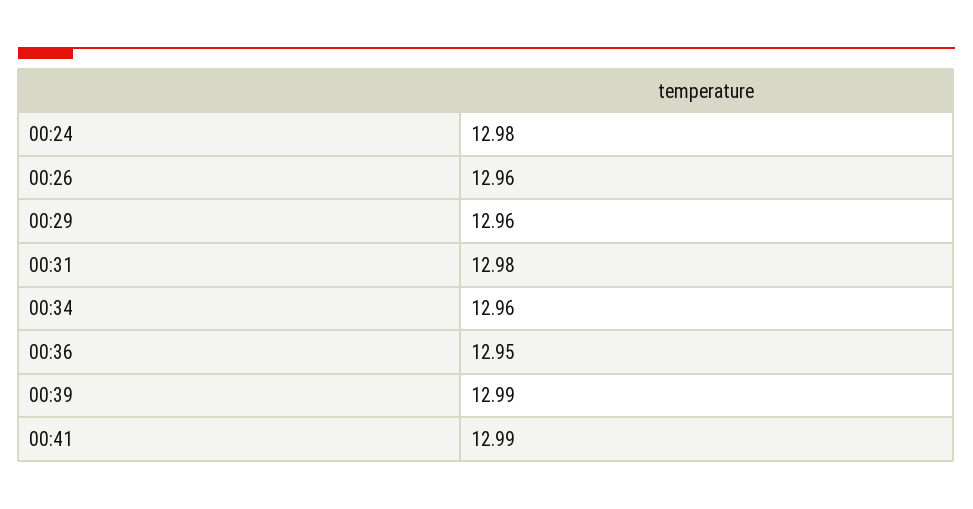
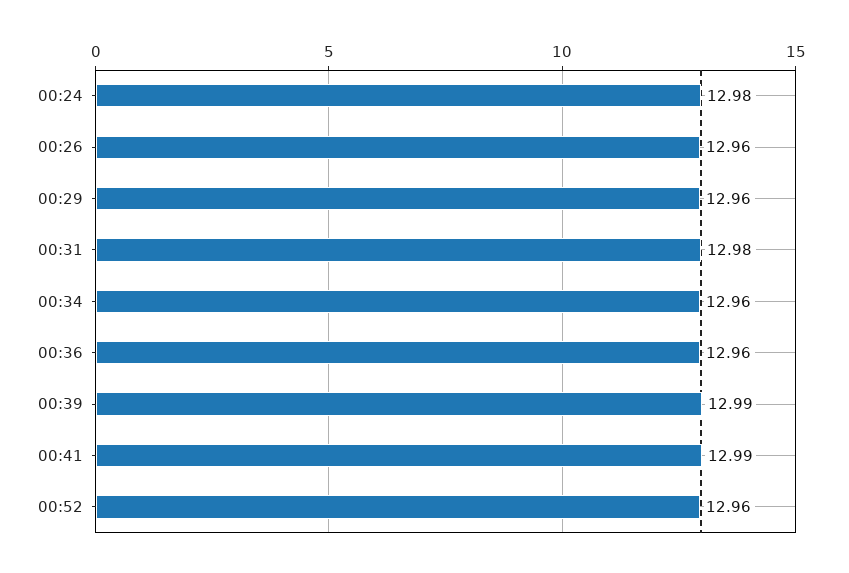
00:36: 12.95 -> 12.96
00:52: none -> 12.96

